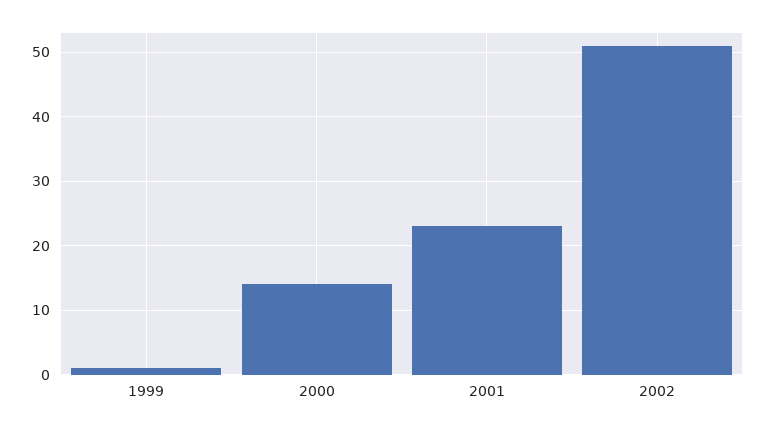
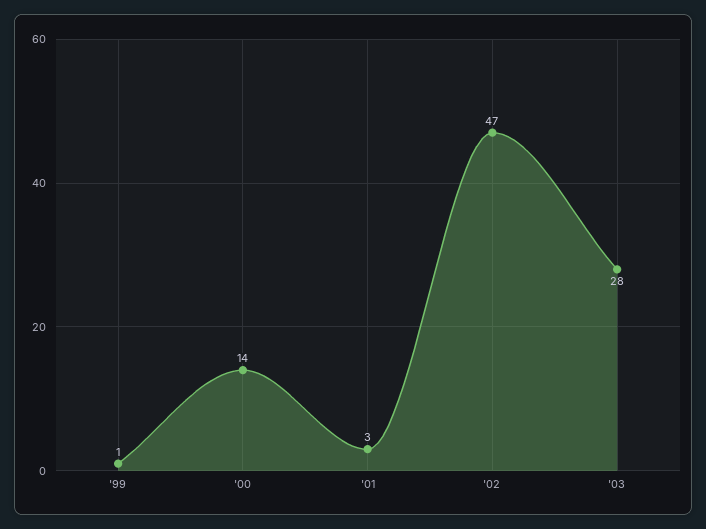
2001: 23 -> 3
2002: 51 -> 47
'03: none -> 28

